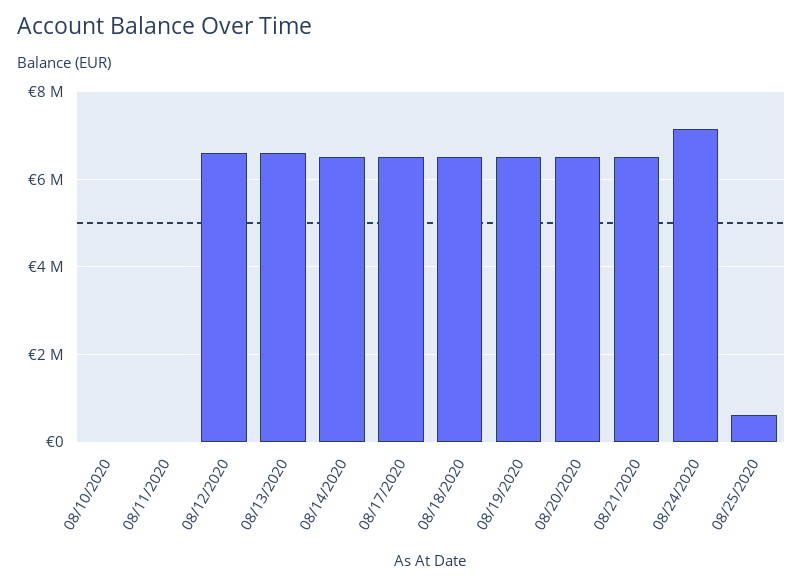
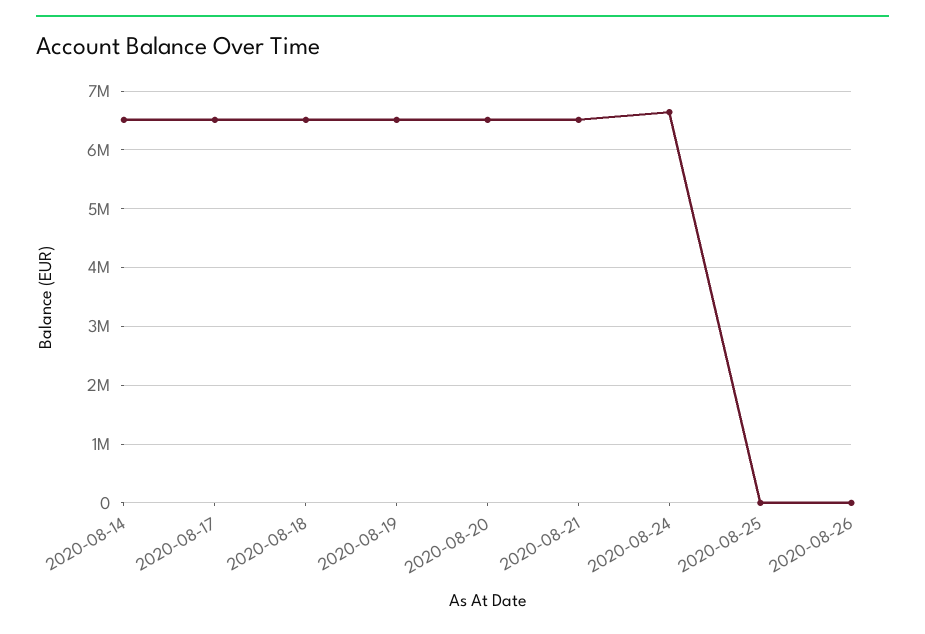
08/10/2020: 0 -> none
08/11/2020: 0 -> none
08/12/2020: 6600000 -> none
08/13/2020: 6600000 -> none
08/24/2020: 7200000 -> 6600000
08/25/2020: 600000 -> 0
2020-08-26: none -> 0

